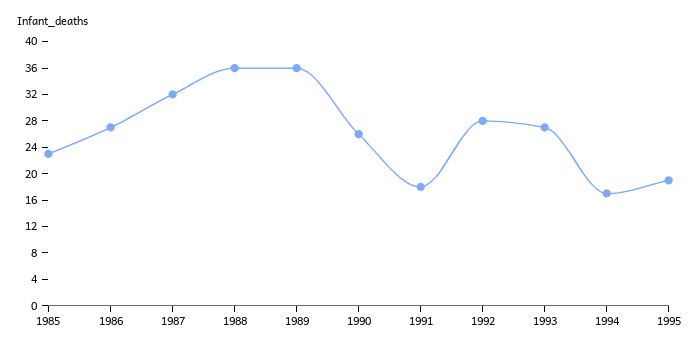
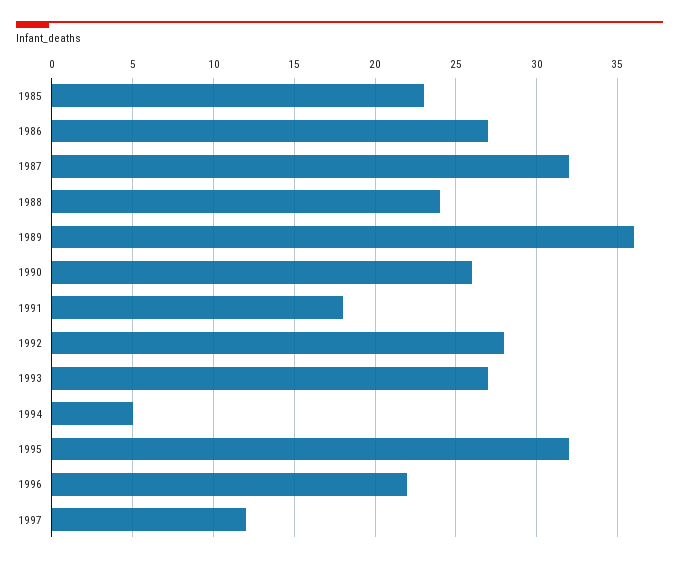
1988: 36 -> 24
1994: 16 -> 5
1995: 20 -> 32
1996: none -> 22
1997: none -> 12

